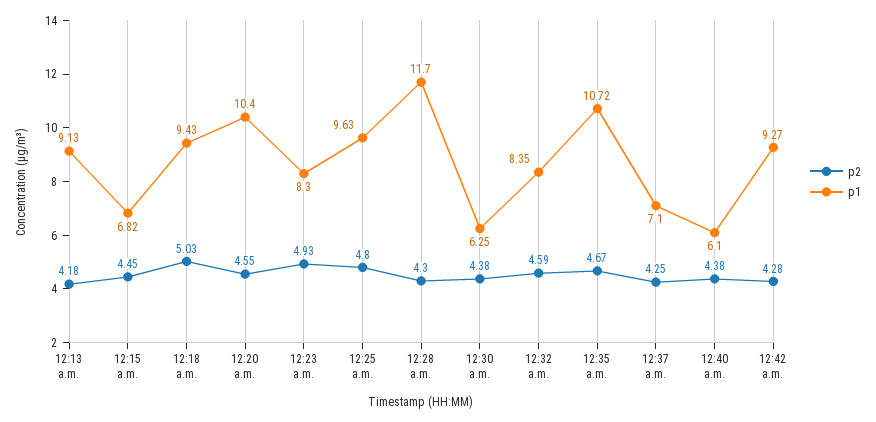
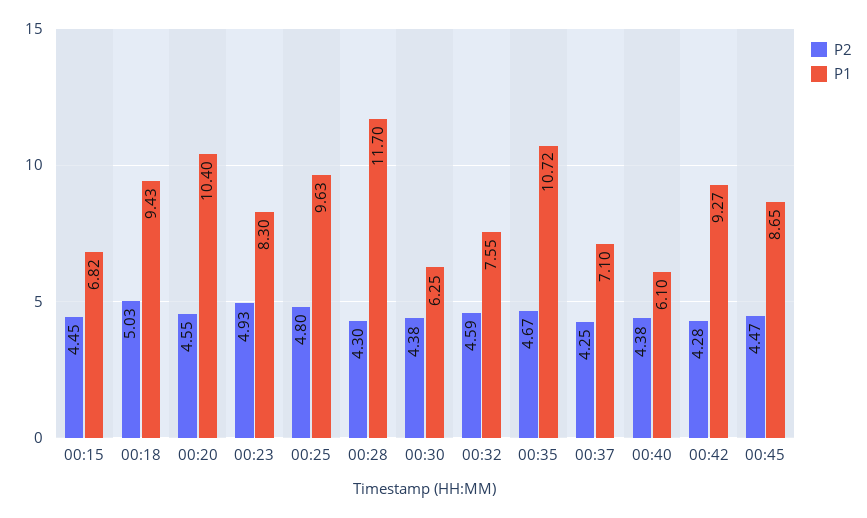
p2, 12:13 a.m.: 4.18 -> none
p1, 12:13 a.m.: 9.13 -> none
p1, 12:32 a.m.: 8.35 -> 7.55
p2, 00:45: none -> 4.47
p1, 00:45: none -> 8.65

